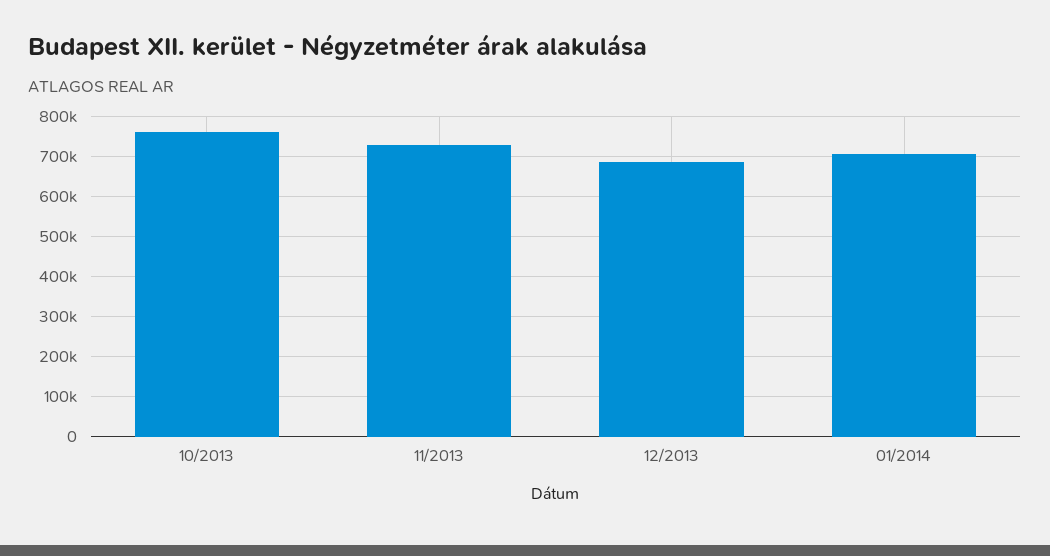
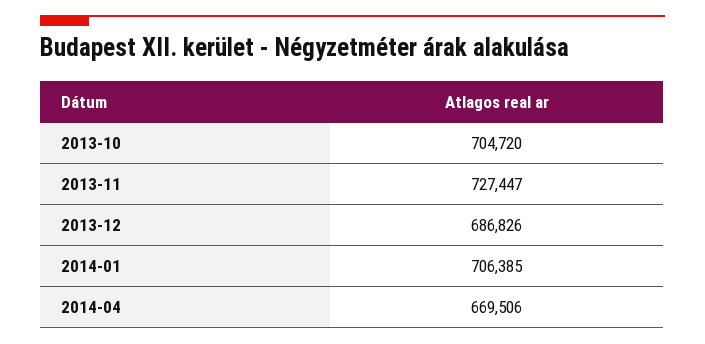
10/2013: 760000 -> 704720
2014-04: none -> 669506

